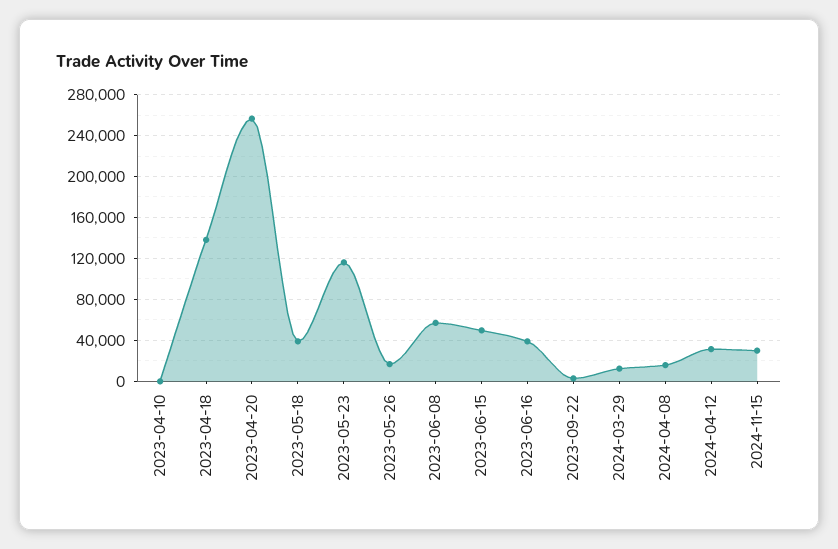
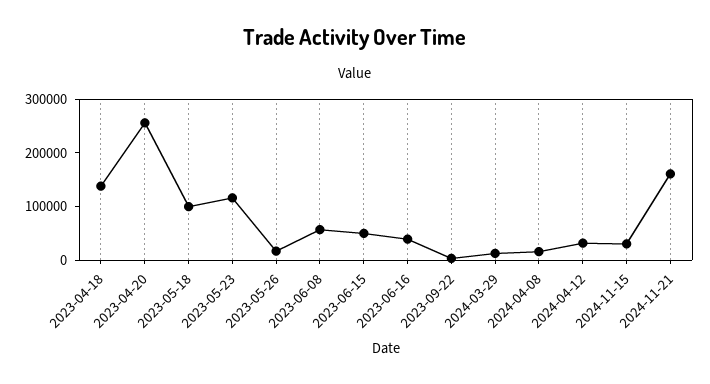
2023-04-10: 0 -> none
2023-05-18: 40000 -> 100000
2024-11-21: none -> 160000

